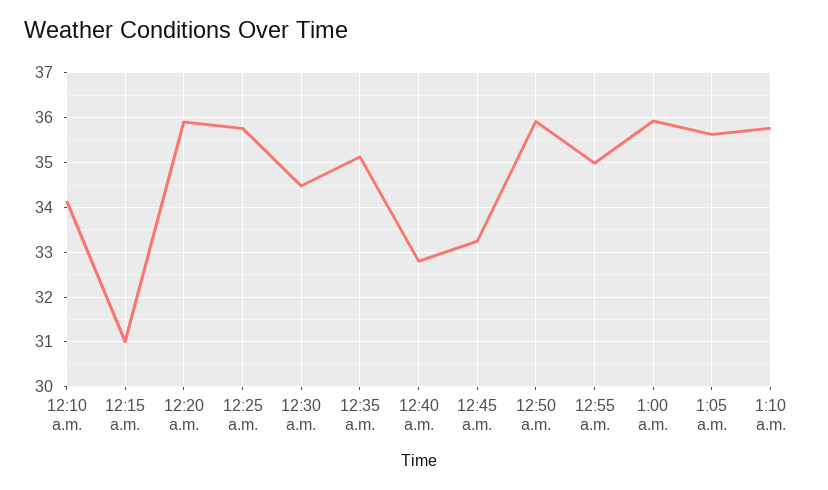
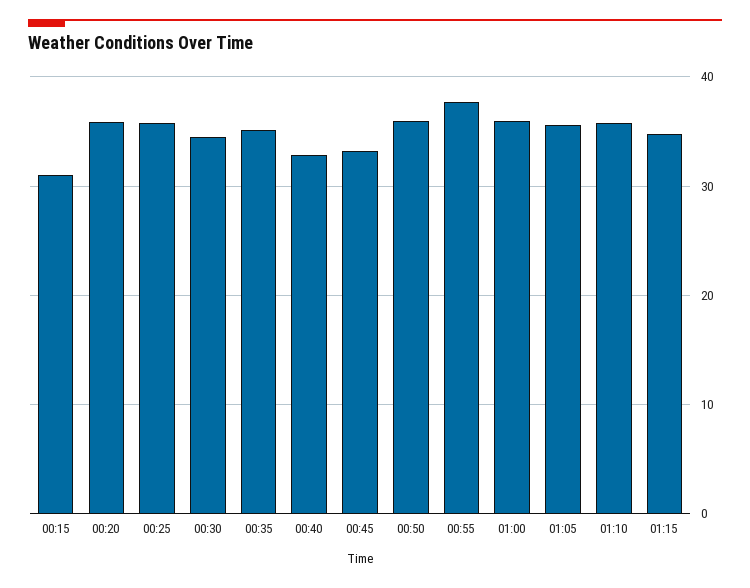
12:10 a.m.: 34.2 -> none
12:55 a.m.: 35 -> 38
01:15: none -> 35

